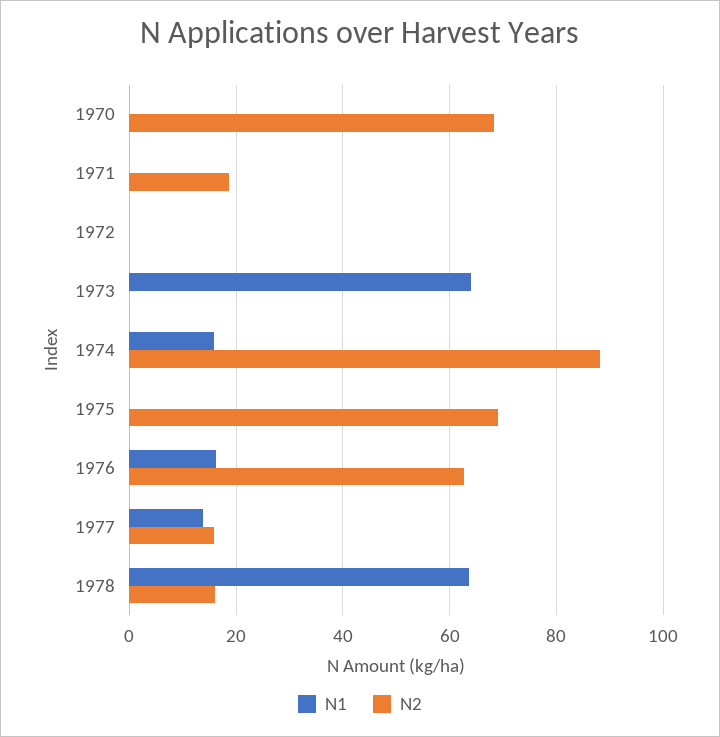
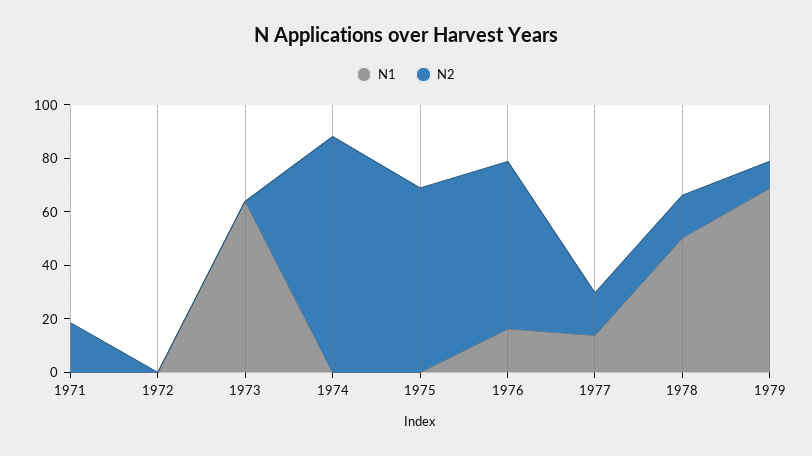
N1, 1970: 0 -> none
N2, 1970: 68 -> none
N1, 1974: 16 -> 0
N1, 1978: 64 -> 50
N1, 1979: none -> 70
N2, 1979: none -> 10

